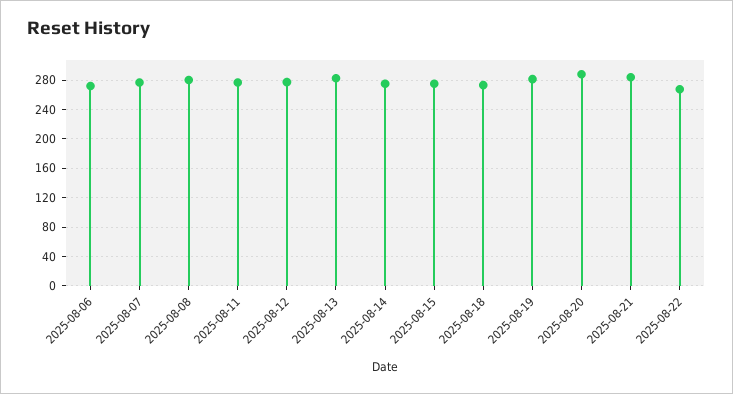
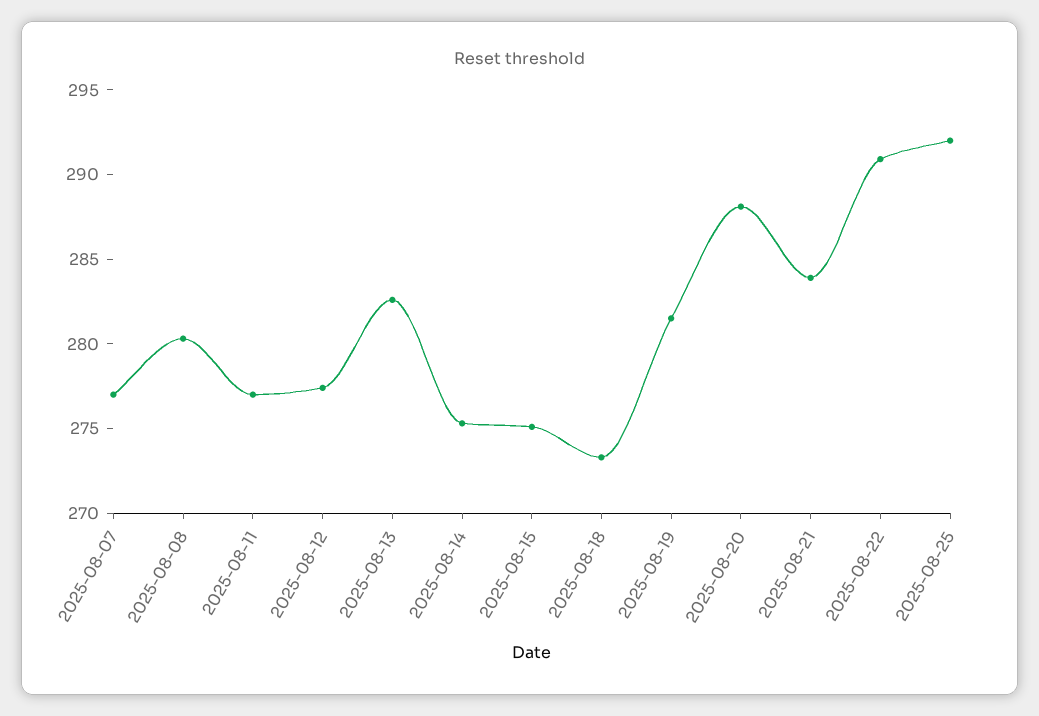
2025-08-06: 270 -> none
2025-08-22: 270 -> 291
2025-08-25: none -> 292

